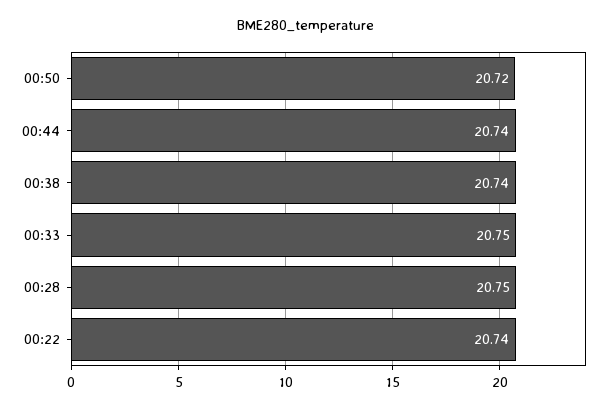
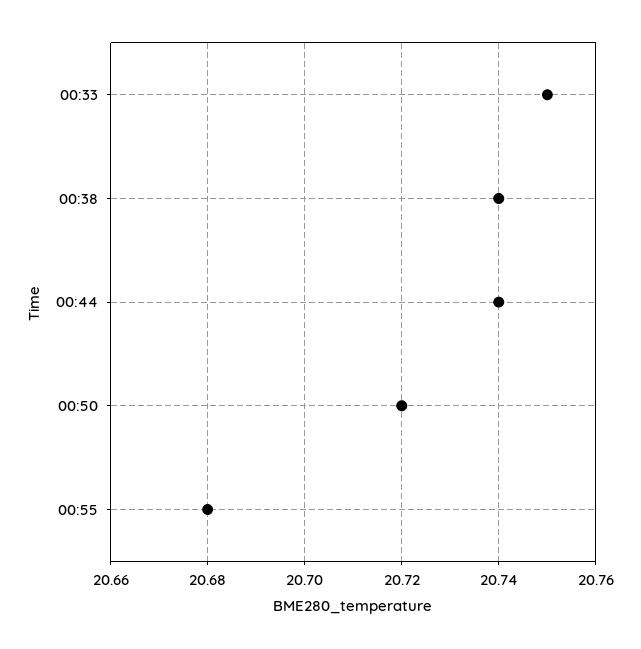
00:28: 20.75 -> none
00:22: 20.74 -> none
00:55: none -> 20.68

